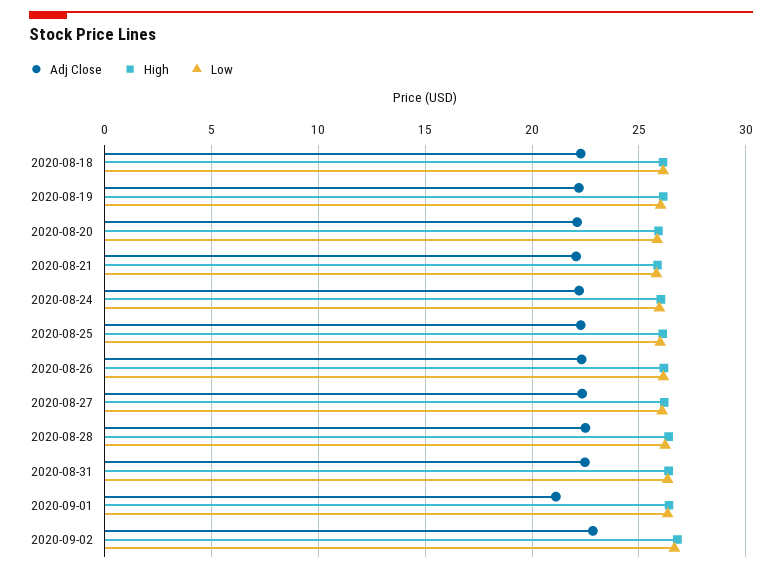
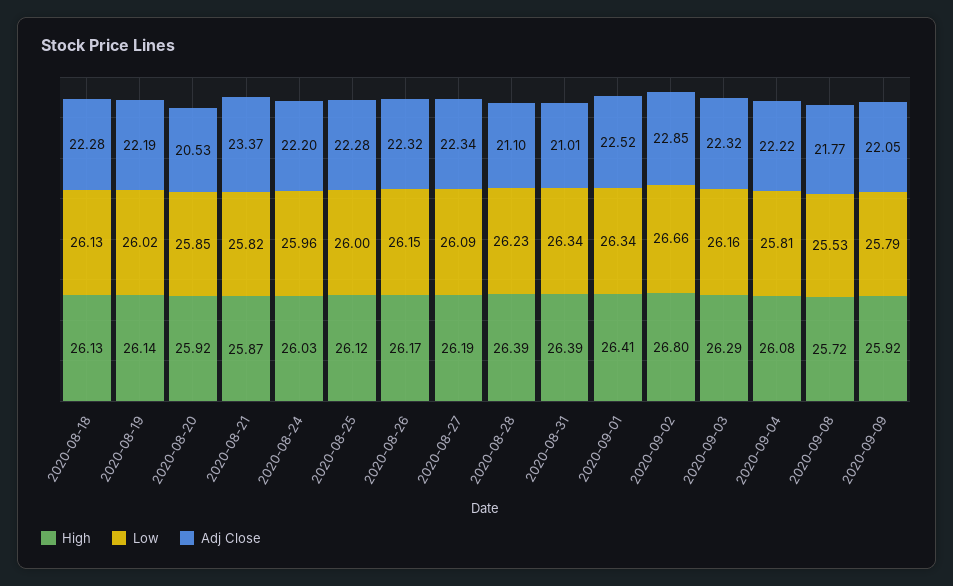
Adj Close, 2020-08-20: 22 -> 20.53
Adj Close, 2020-08-21: 22 -> 23.37
Adj Close, 2020-08-28: 22.5 -> 21.1
Adj Close, 2020-08-31: 22.5 -> 21.01
Adj Close, 2020-09-01: 21 -> 22.52
High, 2020-09-03: none -> 26.29
Low, 2020-09-03: none -> 26.16
Adj Close, 2020-09-03: none -> 22.32
High, 2020-09-04: none -> 26.08
Low, 2020-09-04: none -> 25.81
Adj Close, 2020-09-04: none -> 22.22
High, 2020-09-08: none -> 25.72
Low, 2020-09-08: none -> 25.53
Adj Close, 2020-09-08: none -> 21.77
High, 2020-09-09: none -> 25.92
Low, 2020-09-09: none -> 25.79
Adj Close, 2020-09-09: none -> 22.05

